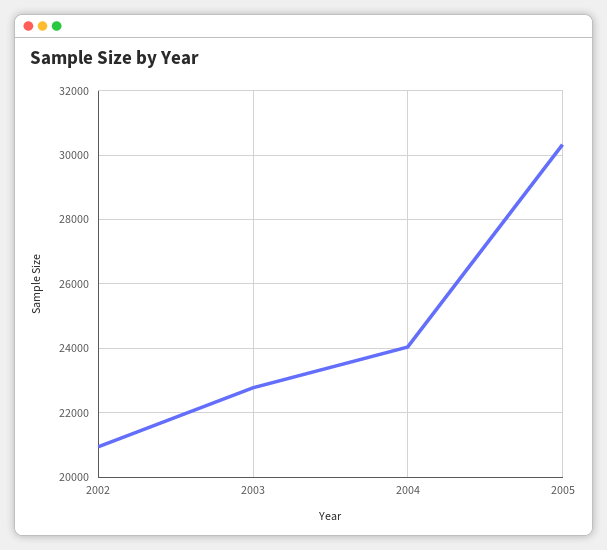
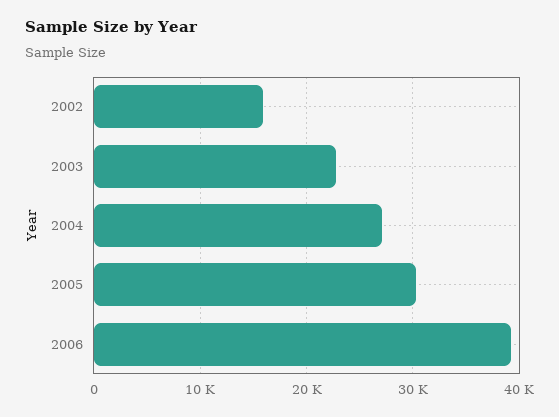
2002: 21000 -> 16000
2004: 24000 -> 27000
2006: none -> 39000

